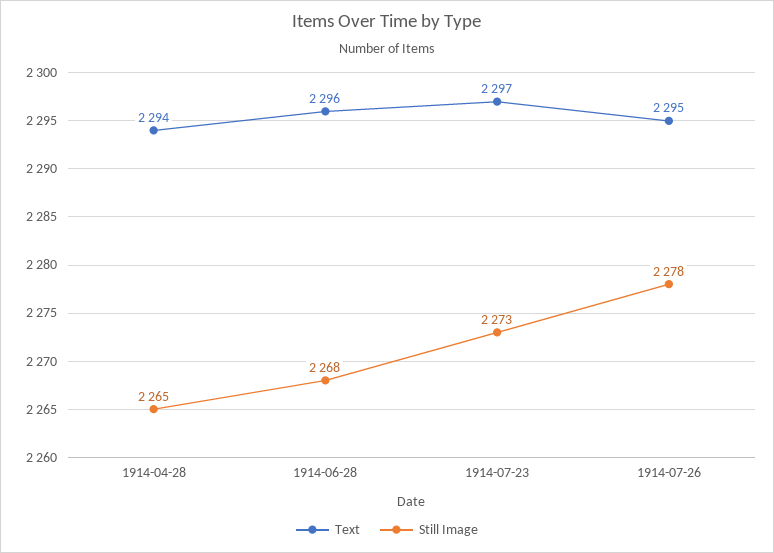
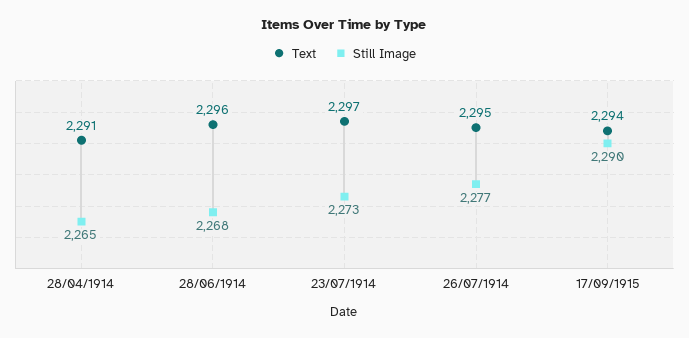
Text, 1914-04-28: 2294 -> 2291
Still Image, 1914-07-26: 2278 -> 2277
Text, 17/09/1915: none -> 2294
Still Image, 17/09/1915: none -> 2290

